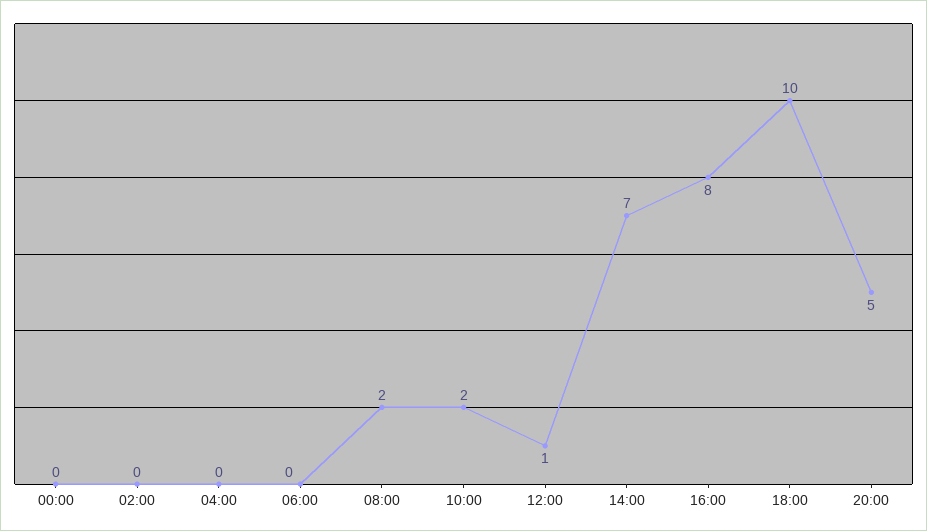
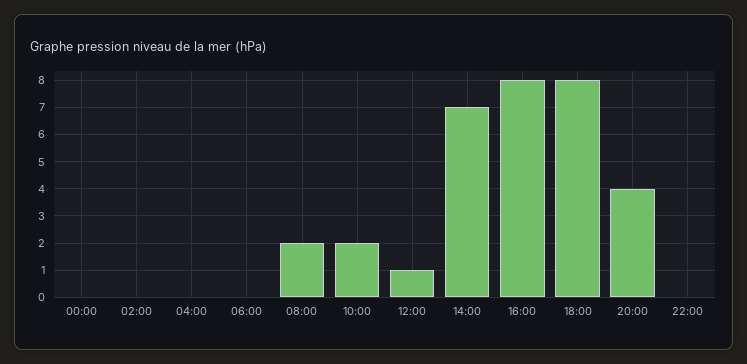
18:00: 10 -> 8
20:00: 5 -> 4
22:00: none -> 0

